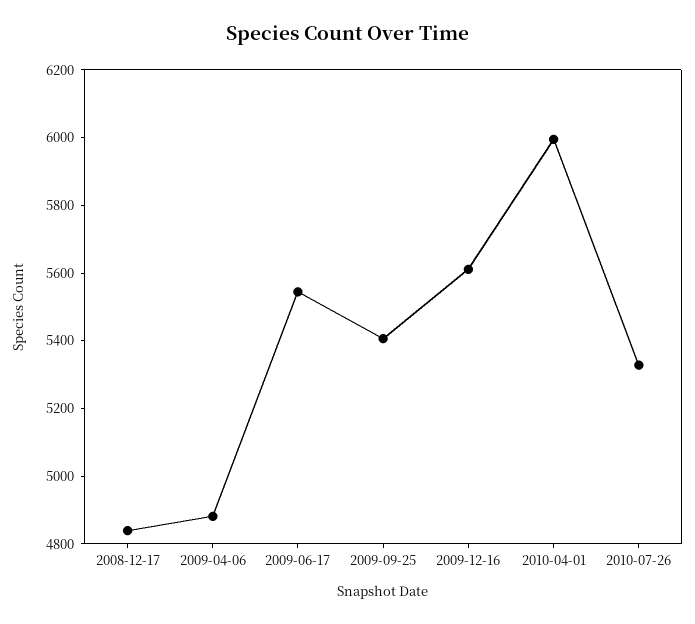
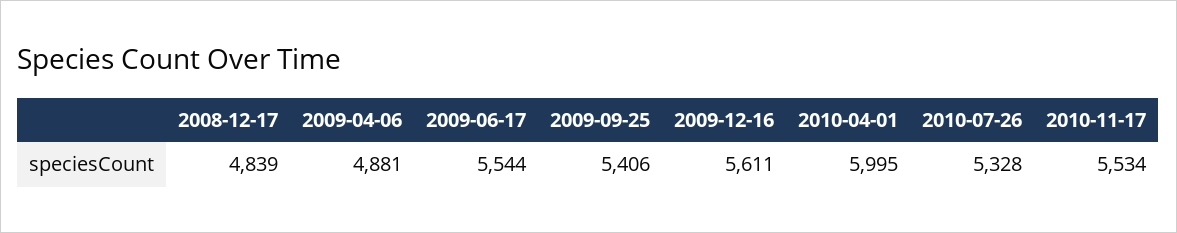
2010-11-17: none -> 5534

